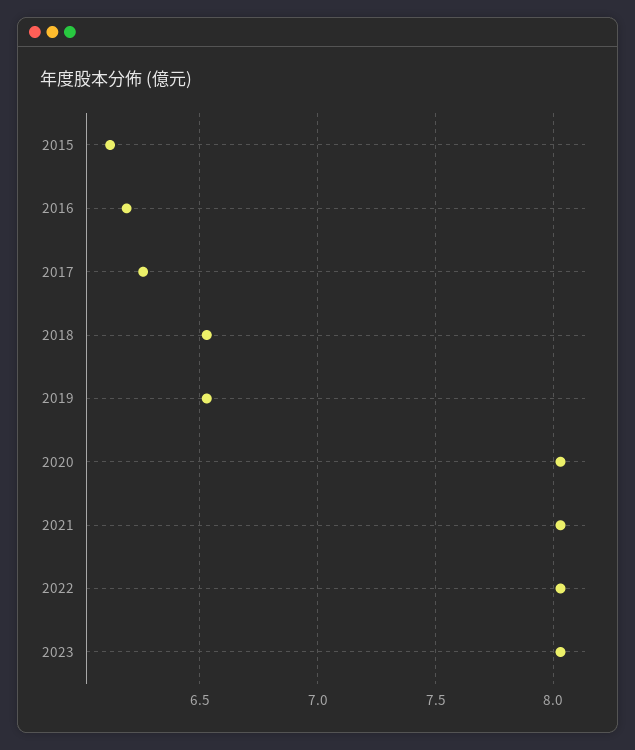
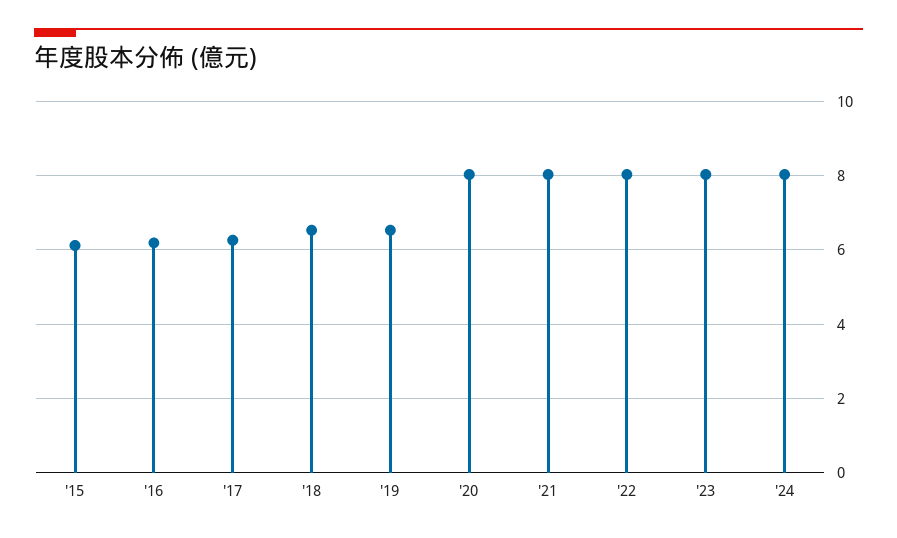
'24: none -> 8

